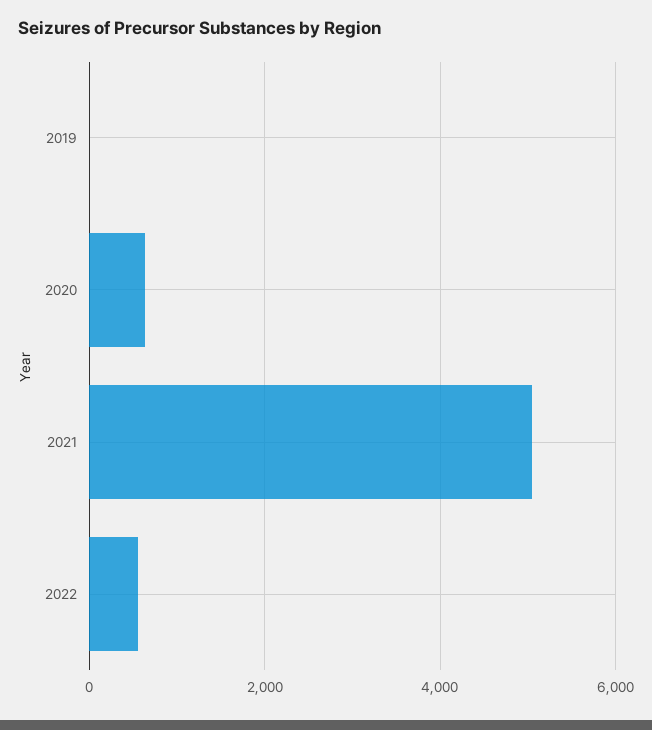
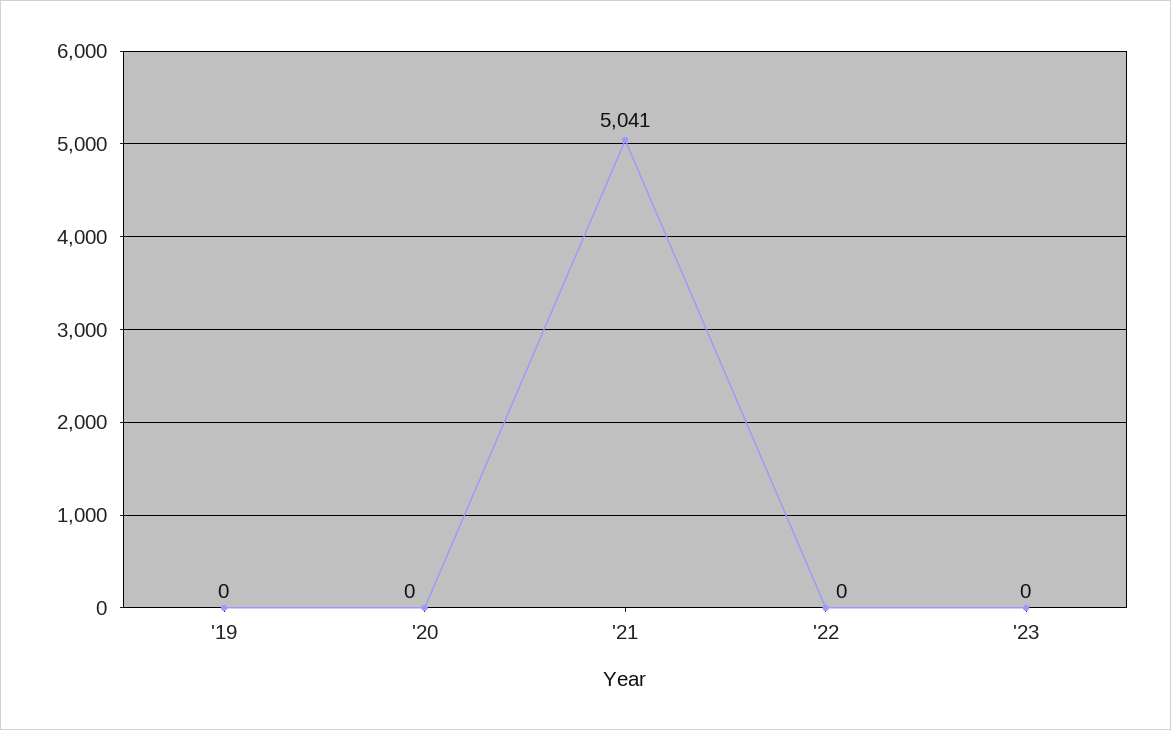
2020: 600 -> 0
2022: 600 -> 0
'23: none -> 0

